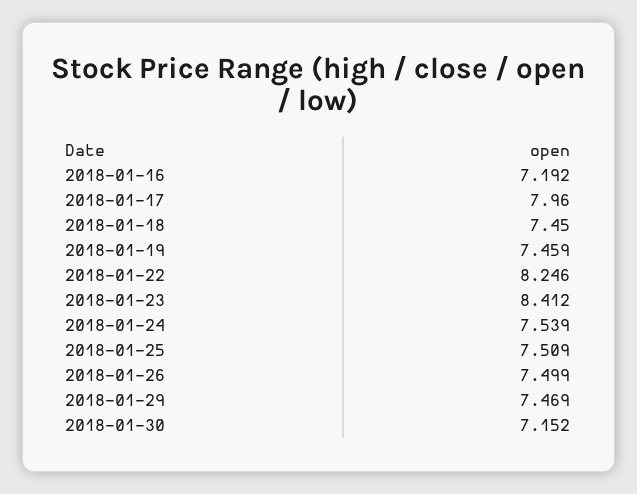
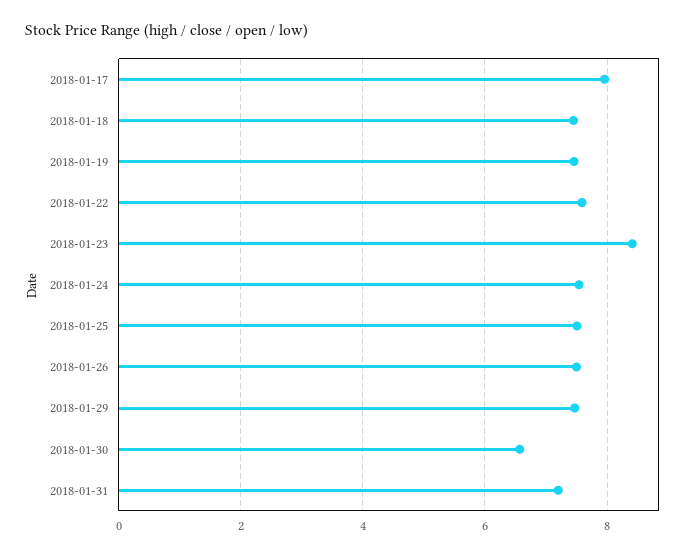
2018-01-16: 7.192 -> none
2018-01-22: 8.246 -> 7.6
2018-01-30: 7.152 -> 6.6
2018-01-31: none -> 7.2

